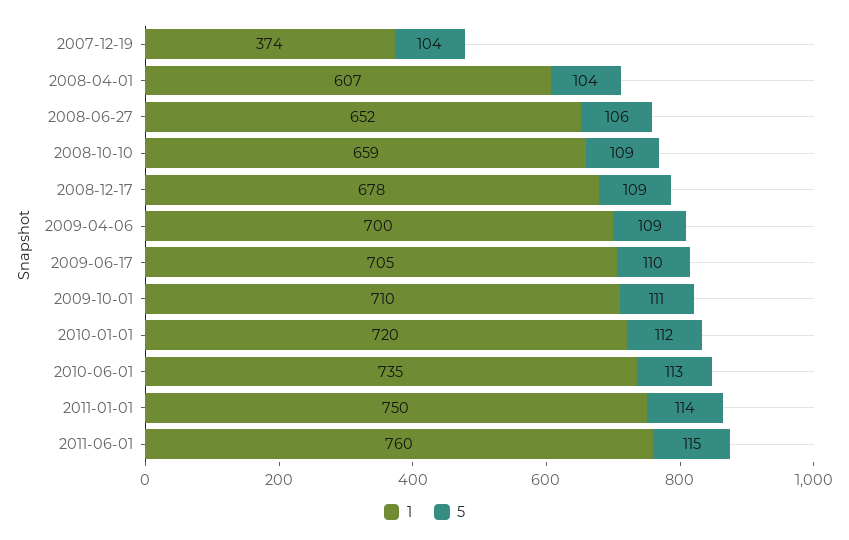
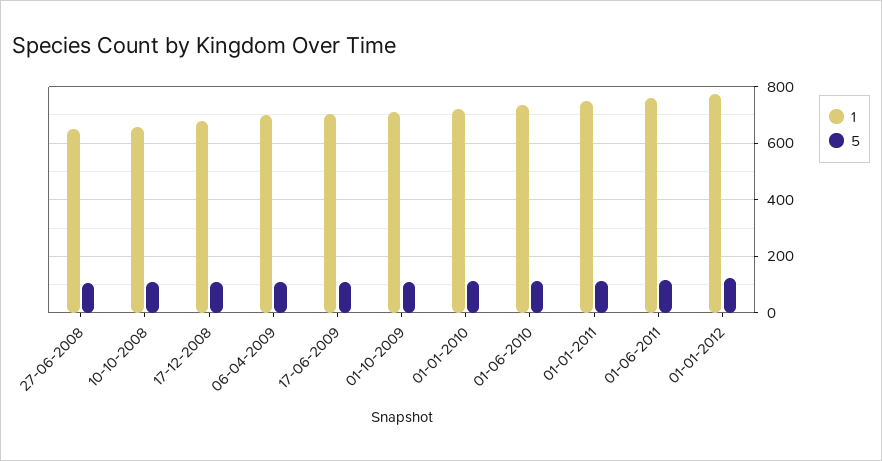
1, 2007-12-19: 374 -> none
5, 2007-12-19: 104 -> none
1, 2008-04-01: 607 -> none
5, 2008-04-01: 104 -> none
1, 01-01-2012: none -> 775
5, 01-01-2012: none -> 125

